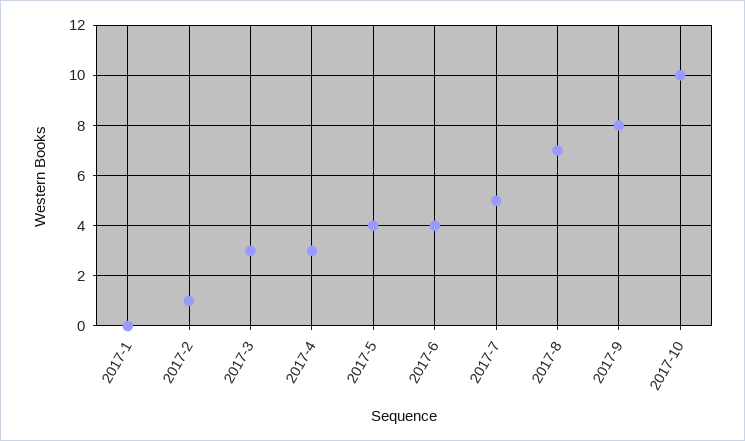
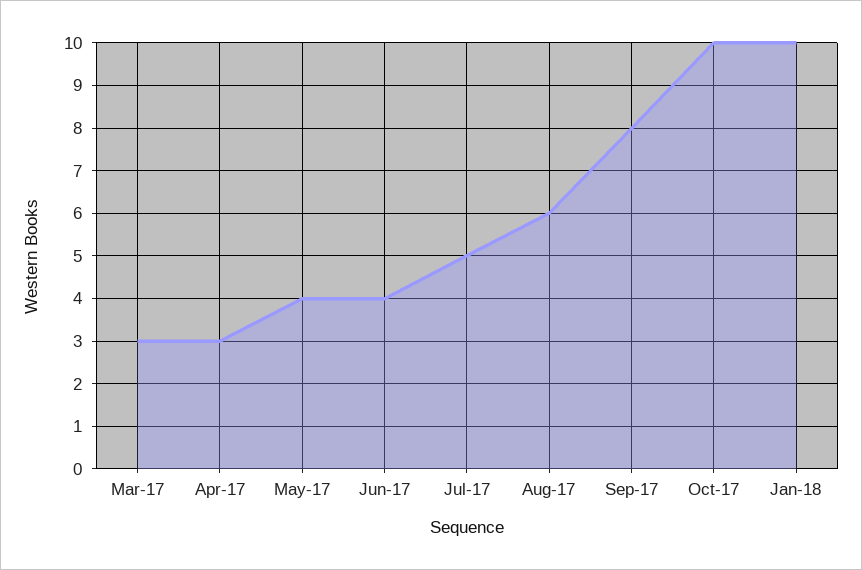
2017-1: 0 -> none
2017-2: 1 -> none
2017-8: 7 -> 6
Jan-18: none -> 10

